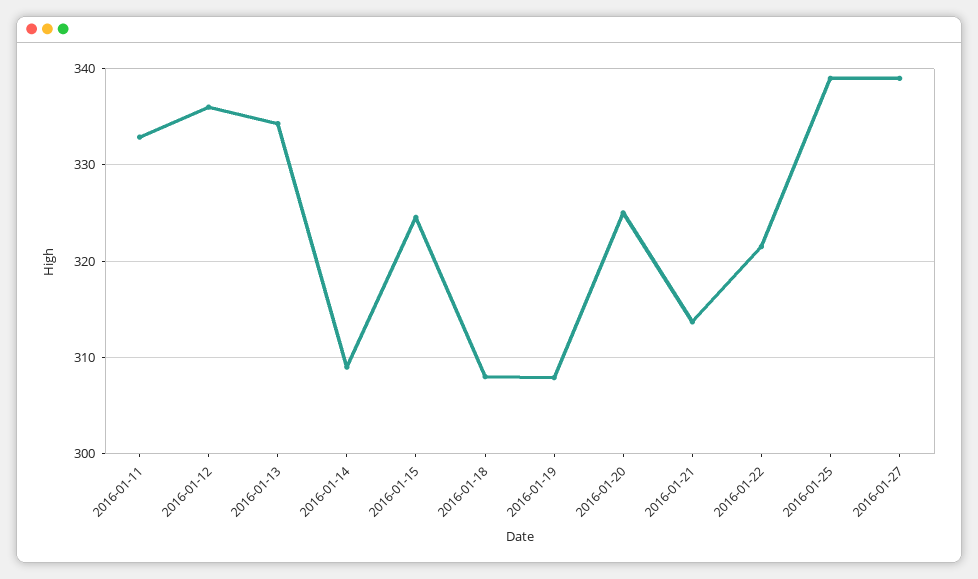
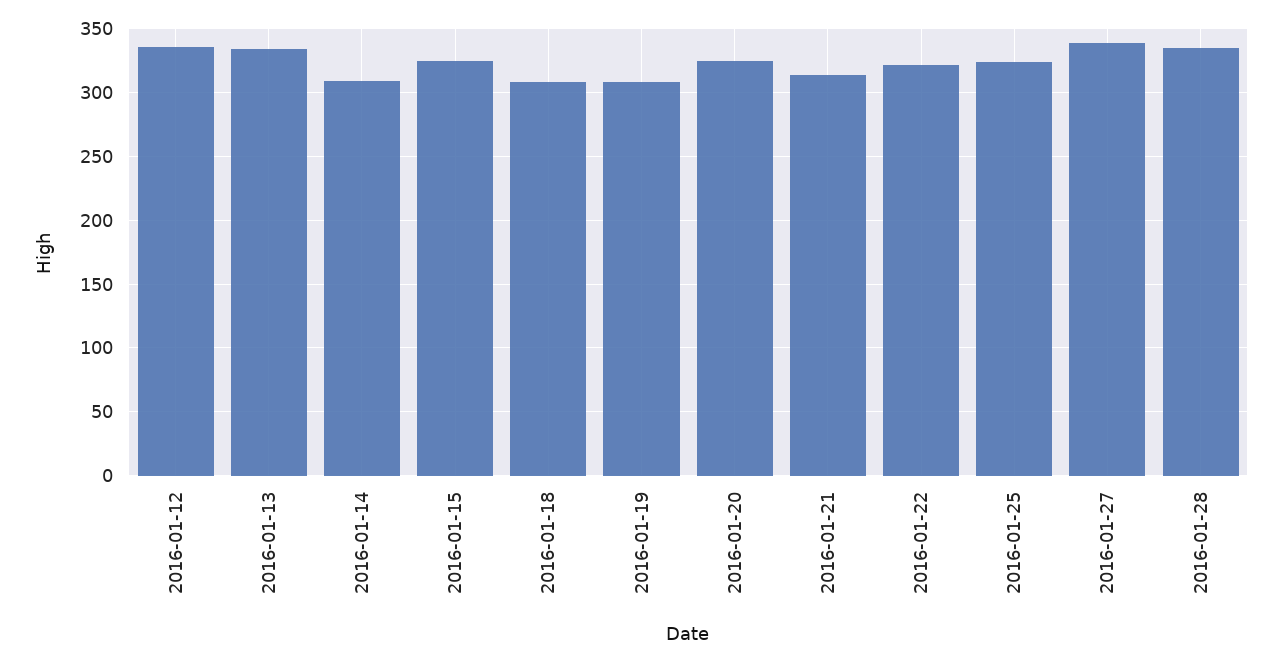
2016-01-11: 333 -> none
2016-01-25: 339 -> 325
2016-01-28: none -> 335

